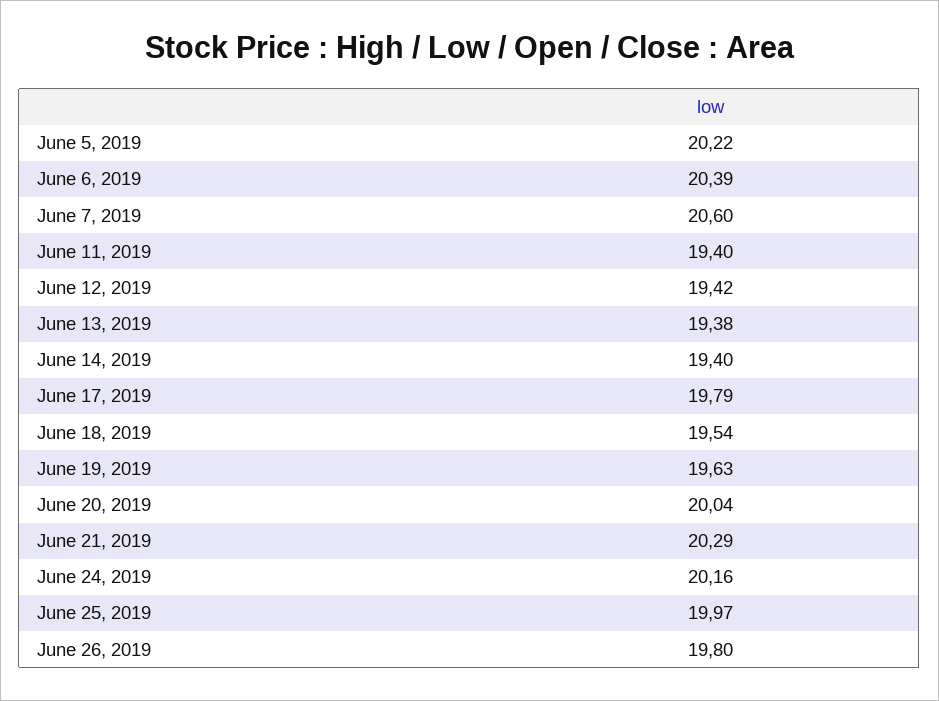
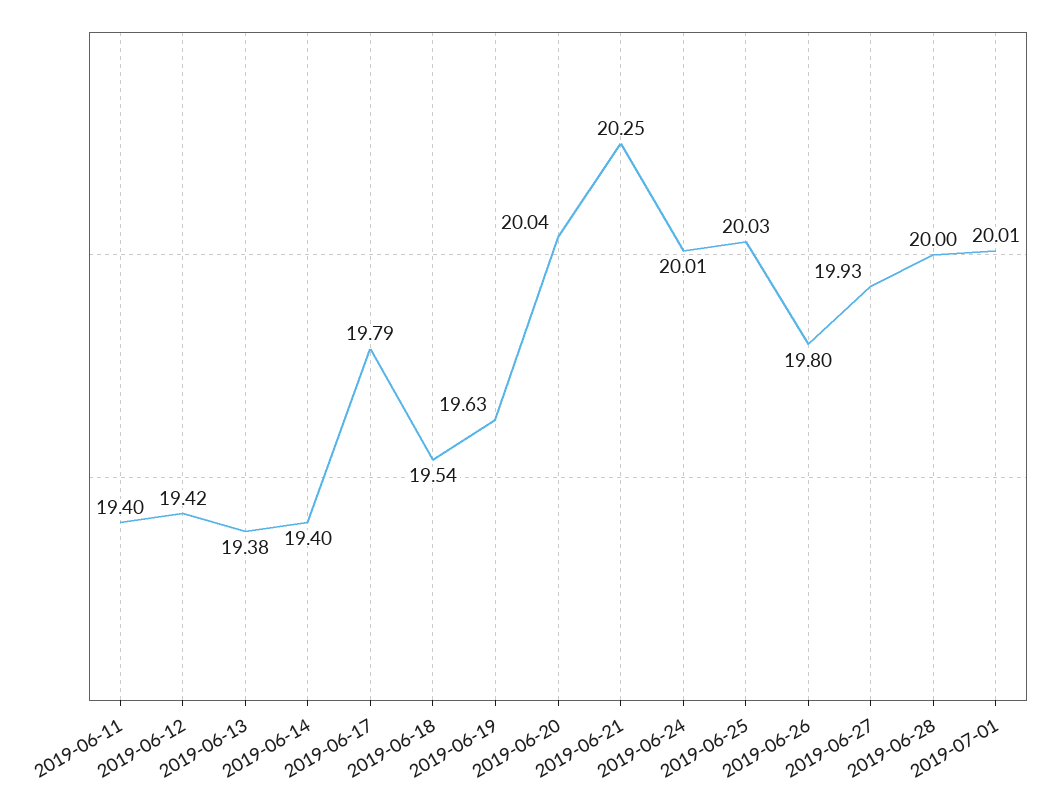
June 5, 2019: 20.22 -> none
June 6, 2019: 20.39 -> none
June 7, 2019: 20.6 -> none
June 21, 2019: 20.29 -> 20.25
June 24, 2019: 20.16 -> 20.01
June 25, 2019: 19.97 -> 20.03
2019-06-27: none -> 19.93
2019-06-28: none -> 20
2019-07-01: none -> 20.01

